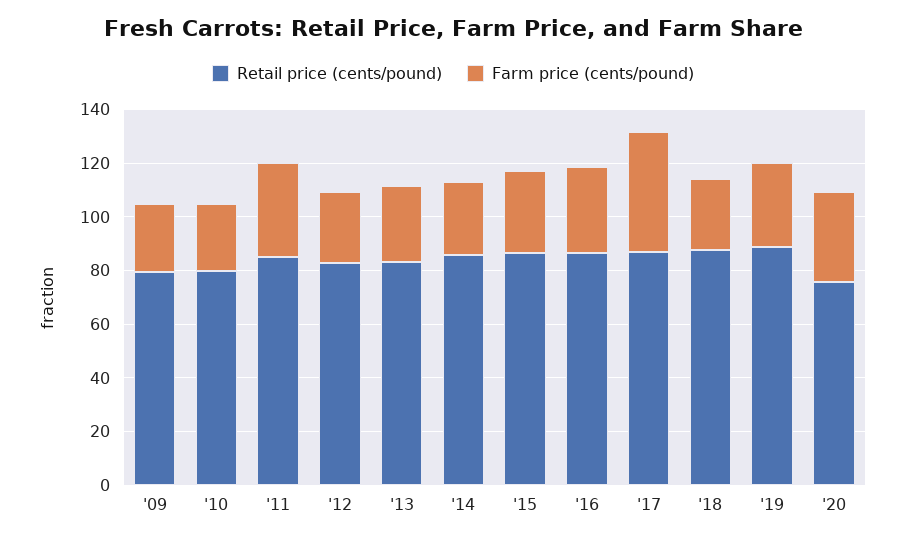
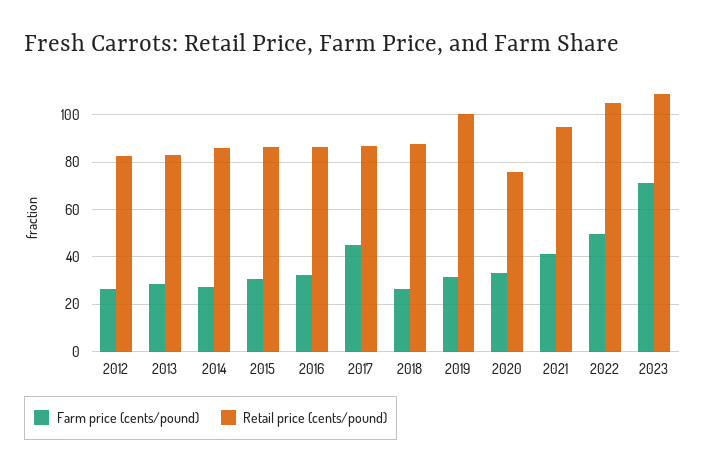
Retail price (cents/pound), '09: 80 -> none
Farm price (cents/pound), '09: 25 -> none
Retail price (cents/pound), '10: 80 -> none
Farm price (cents/pound), '10: 25 -> none
Retail price (cents/pound), '11: 85 -> none
Farm price (cents/pound), '11: 35 -> none
Retail price (cents/pound), '19: 90 -> 100
Farm price (cents/pound), 2021: none -> 40
Retail price (cents/pound), 2021: none -> 95
Farm price (cents/pound), 2022: none -> 50
Retail price (cents/pound), 2022: none -> 105
Farm price (cents/pound), 2023: none -> 70
Retail price (cents/pound), 2023: none -> 110

